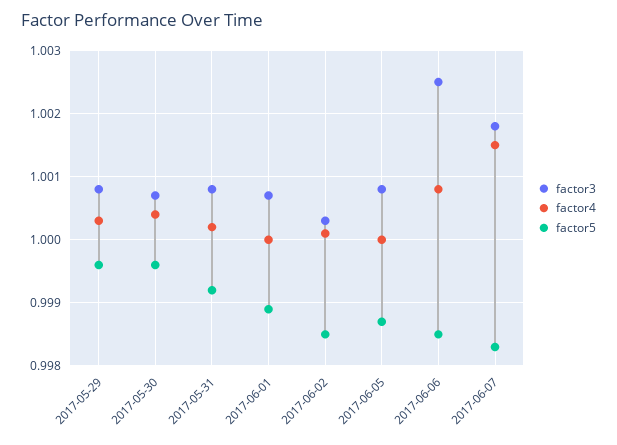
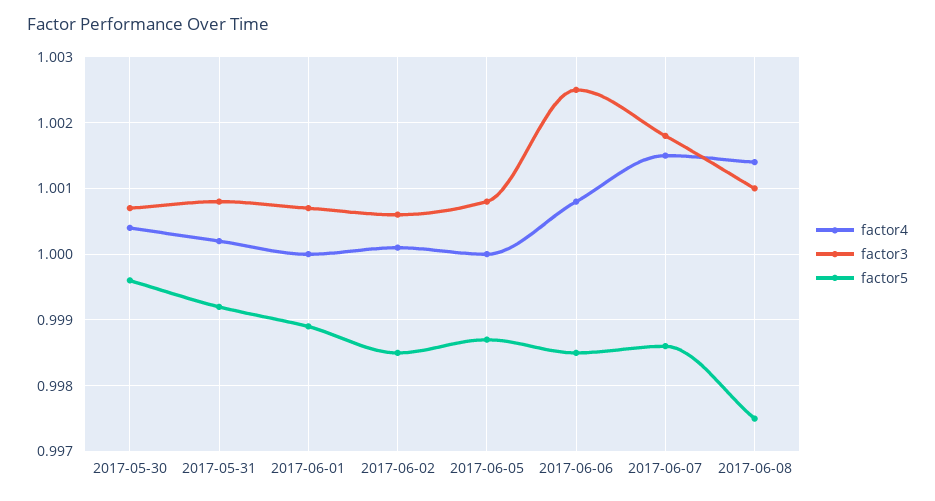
factor3, 2017-05-29: 1.0008 -> none
factor4, 2017-05-29: 1.0003 -> none
factor5, 2017-05-29: 0.9996 -> none
factor3, 2017-06-02: 1.0003 -> 1.0006
factor5, 2017-06-07: 0.9983 -> 0.9986
factor4, 2017-06-08: none -> 1.0014
factor3, 2017-06-08: none -> 1.001
factor5, 2017-06-08: none -> 0.9975

